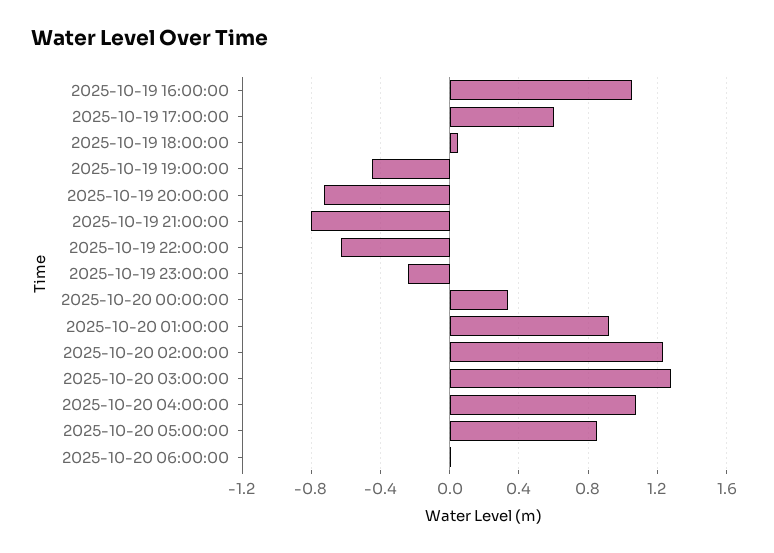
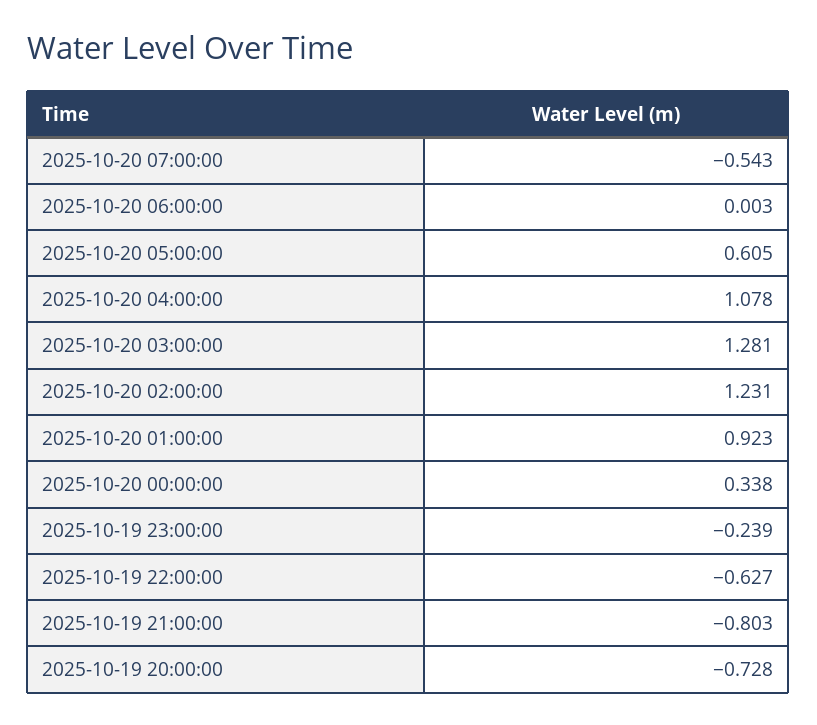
2025-10-19 16:00:00: 1.05 -> none
2025-10-19 17:00:00: 0.6 -> none
2025-10-19 18:00:00: 0.05 -> none
2025-10-19 19:00:00: -0.45 -> none
2025-10-20 05:00:00: 0.85 -> 0.605
2025-10-20 07:00:00: none -> -0.543

